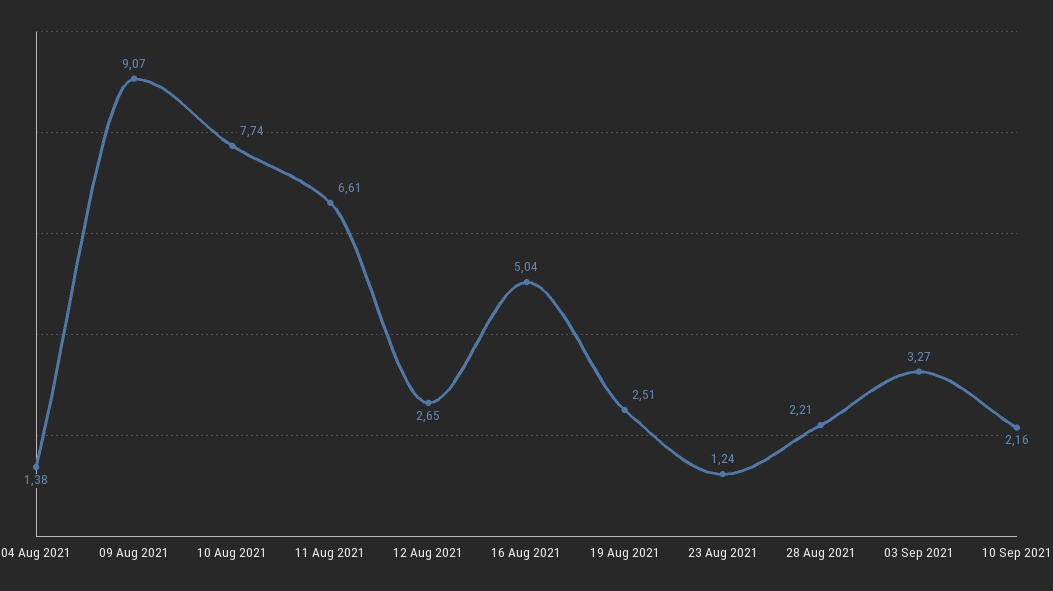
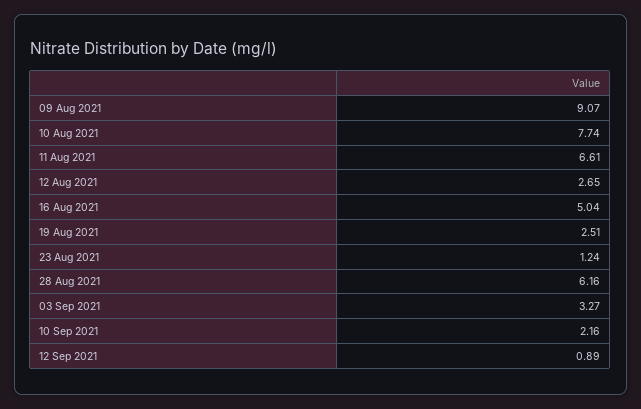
04 Aug 2021: 1.38 -> none
28 Aug 2021: 2.21 -> 6.16
12 Sep 2021: none -> 0.89

